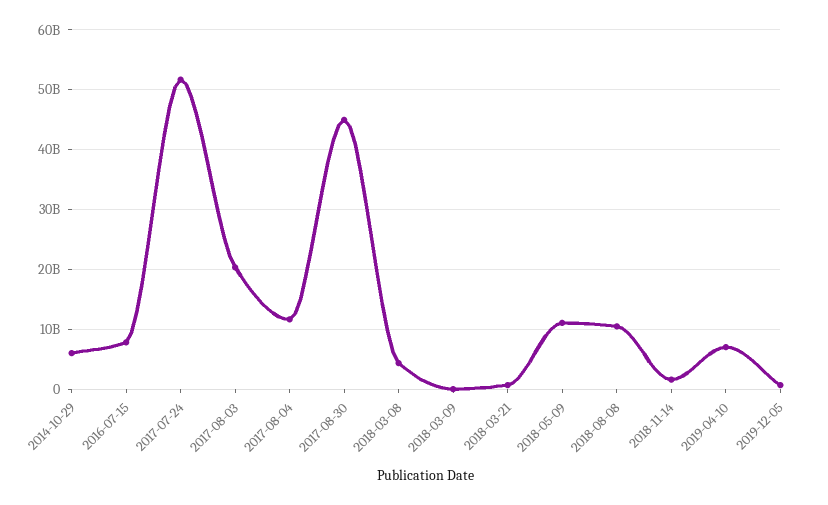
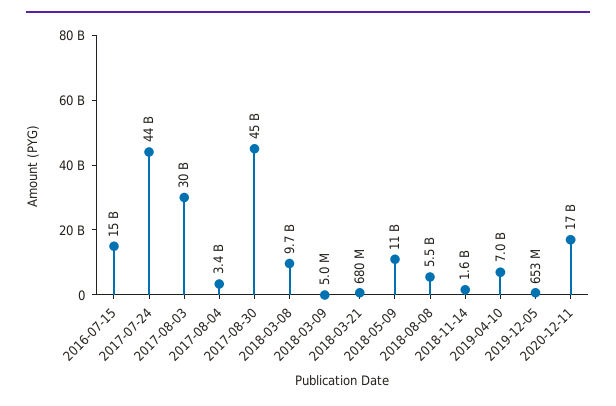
2014-10-29: 6000000000 -> none
2016-07-15: 8000000000 -> 15000000000
2017-07-24: 52000000000 -> 44000000000
2017-08-03: 20000000000 -> 30000000000
2017-08-04: 12000000000 -> 3400000000
2018-03-08: 4000000000 -> 9700000000
2018-08-08: 10000000000 -> 5500000000
2020-12-11: none -> 17000000000

